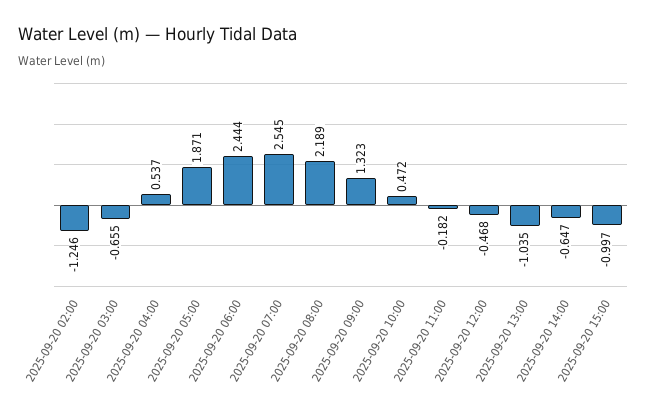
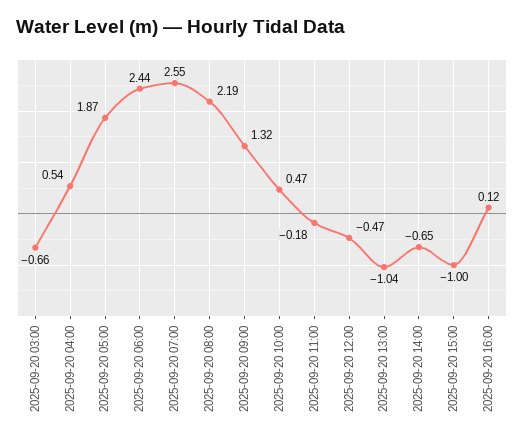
2025-09-20 02:00: -1.246 -> none
2025-09-20 16:00: none -> 0.12

